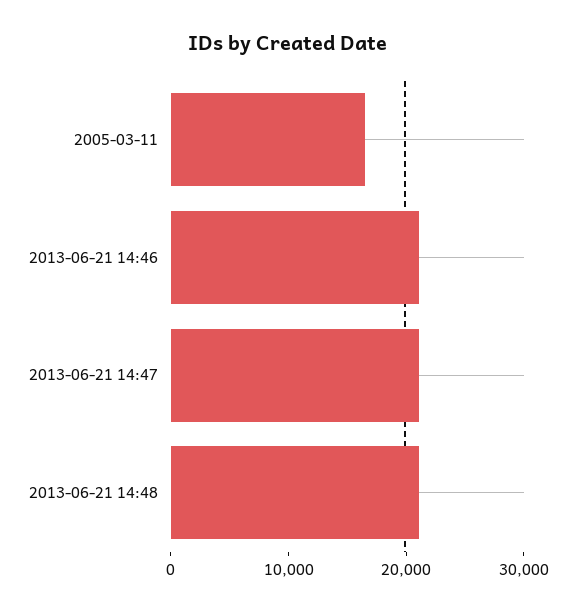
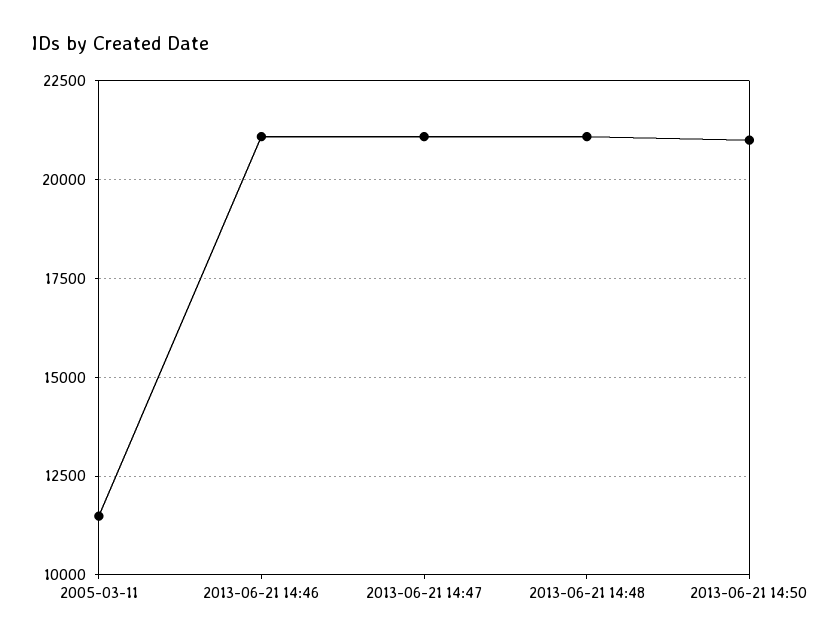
2005-03-11: 16000 -> 11500
2013-06-21 14:50: none -> 21000

